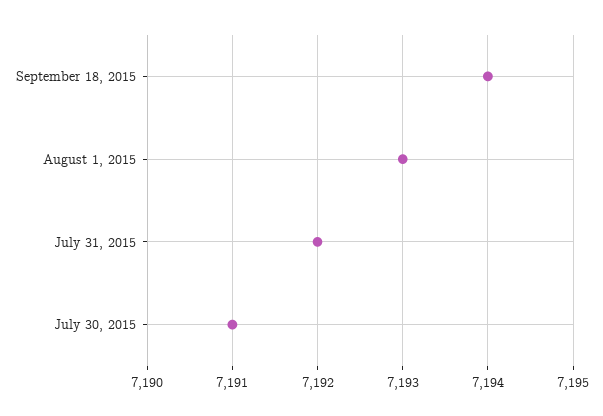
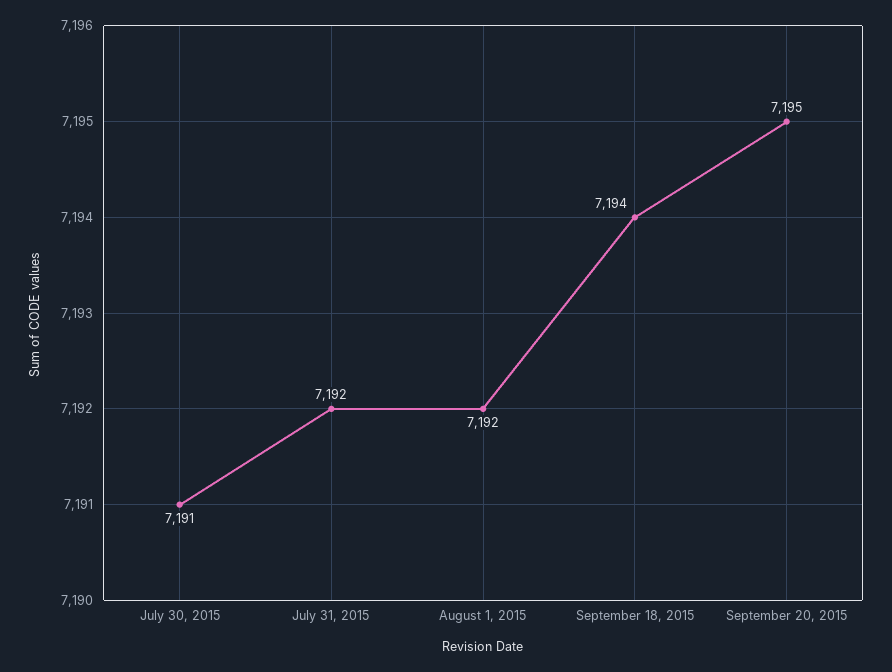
August 1, 2015: 7193 -> 7192
September 20, 2015: none -> 7195

